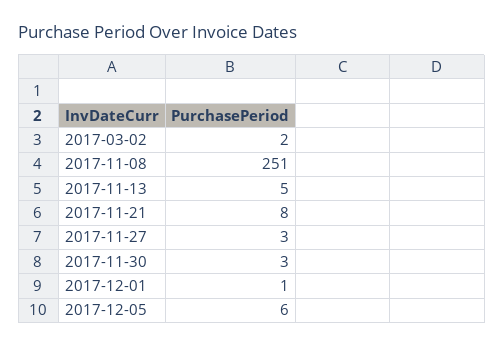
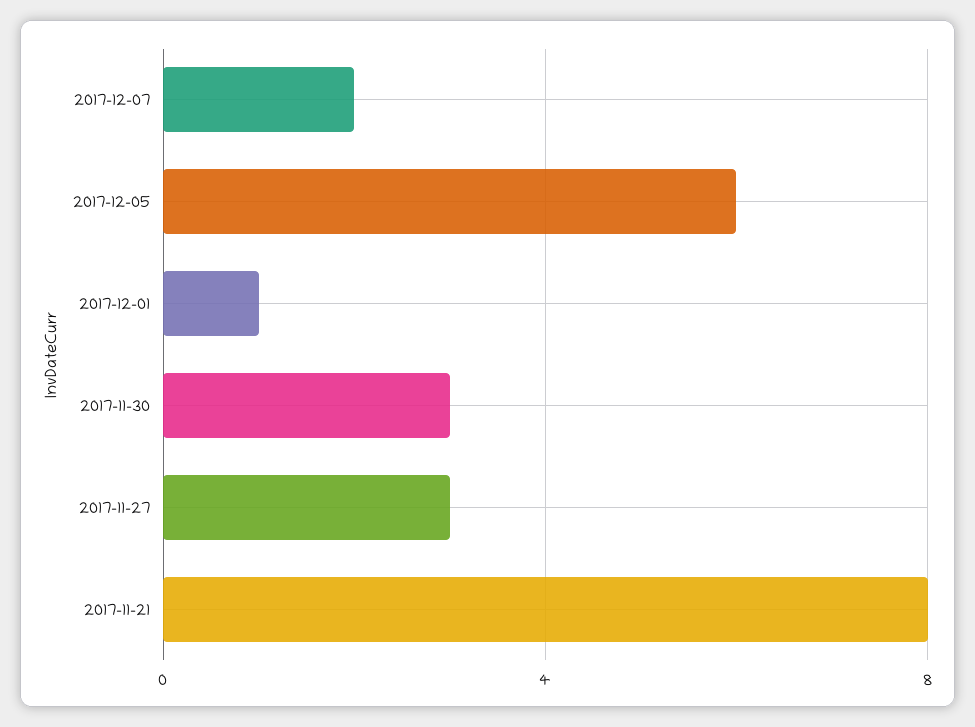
2017-03-02: 2 -> none
2017-11-08: 251 -> none
2017-11-13: 5 -> none
2017-12-07: none -> 2

